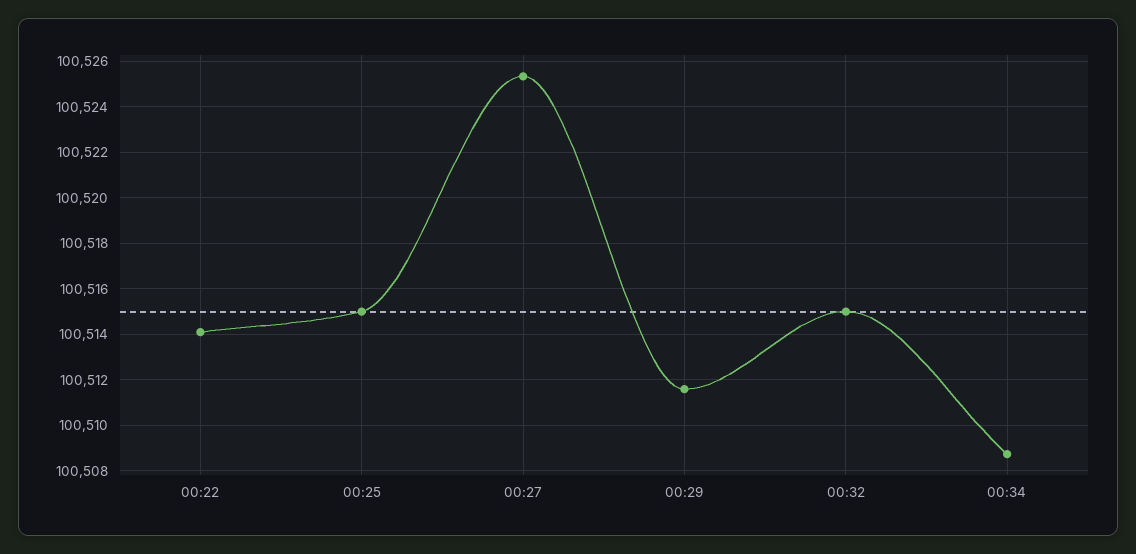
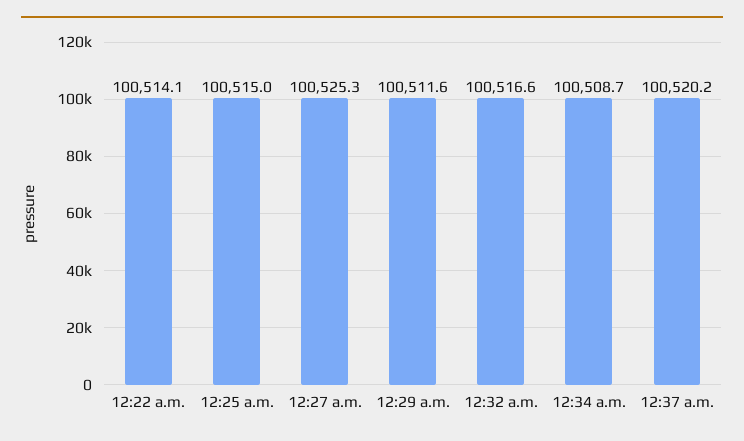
00:32: 100515 -> 100516.6
12:37 a.m.: none -> 100520.2

